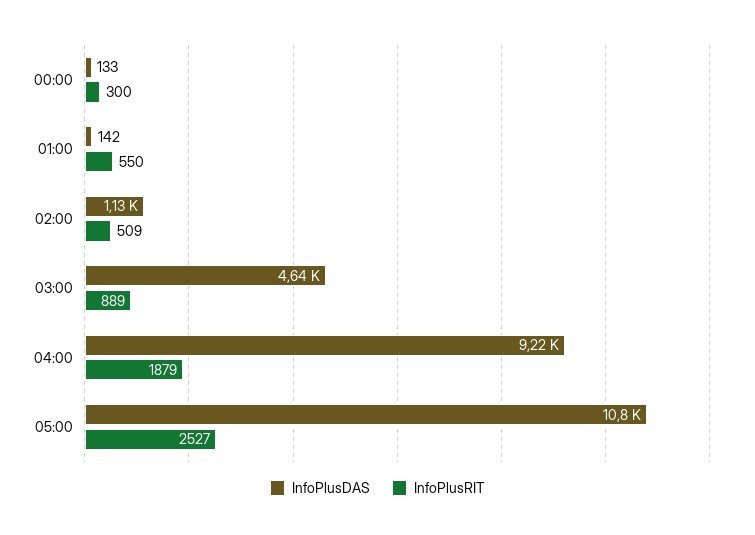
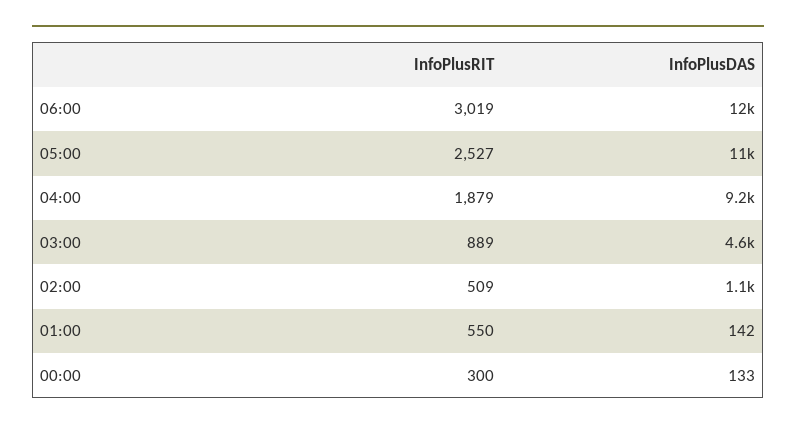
InfoPlusRIT, 06:00: none -> 3019
InfoPlusDAS, 06:00: none -> 12000

